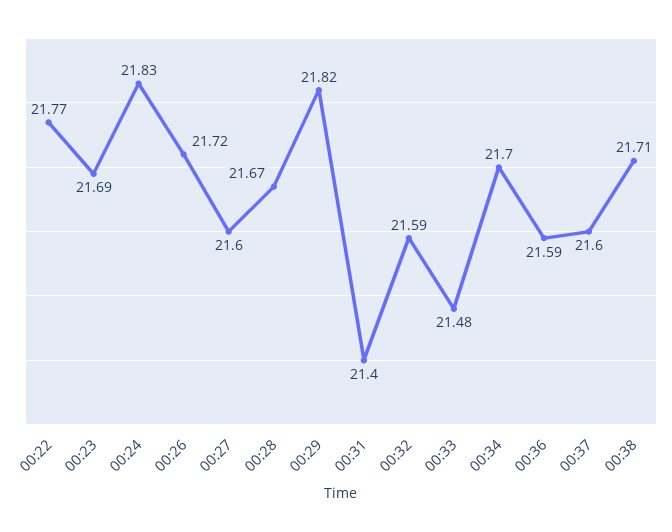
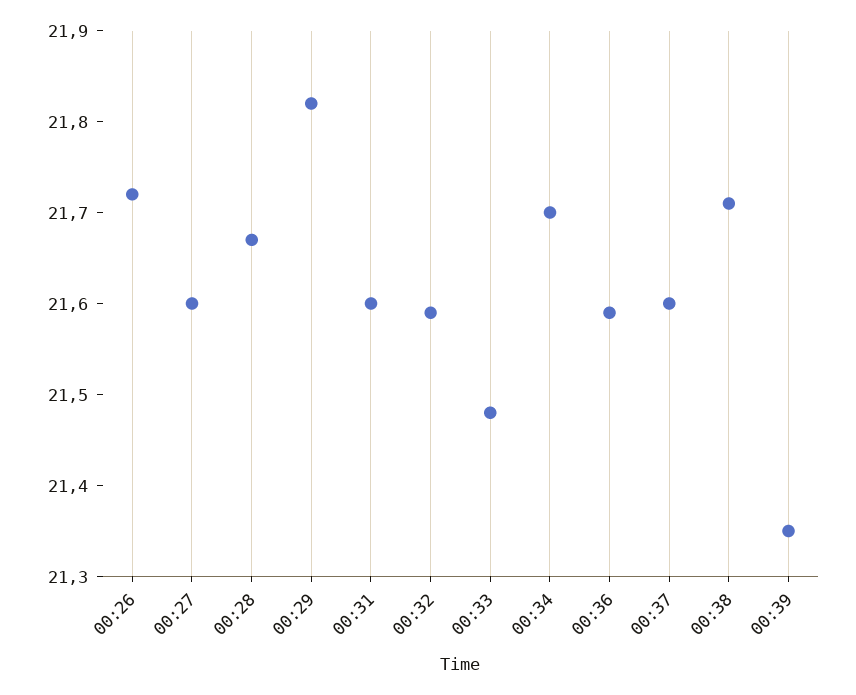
00:22: 21.77 -> none
00:23: 21.69 -> none
00:24: 21.83 -> none
00:31: 21.4 -> 21.6
00:39: none -> 21.35

